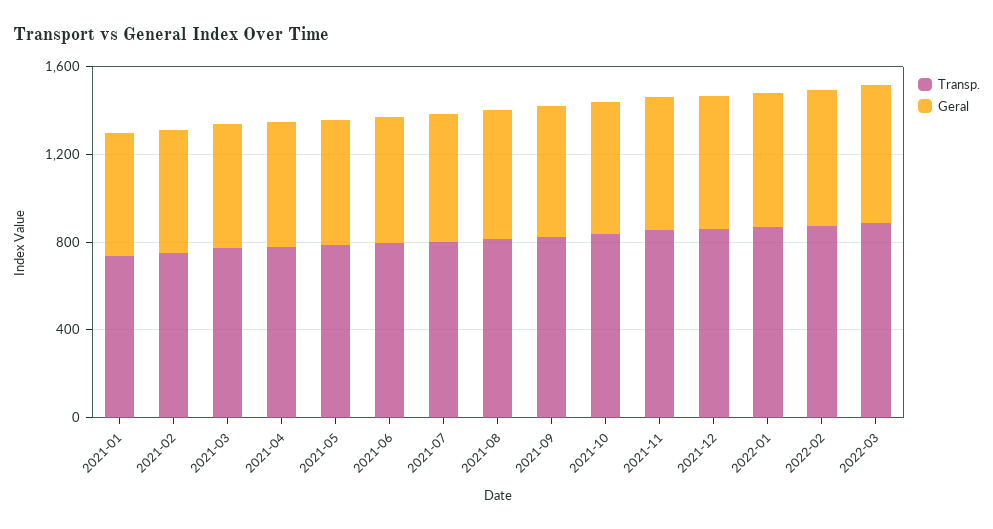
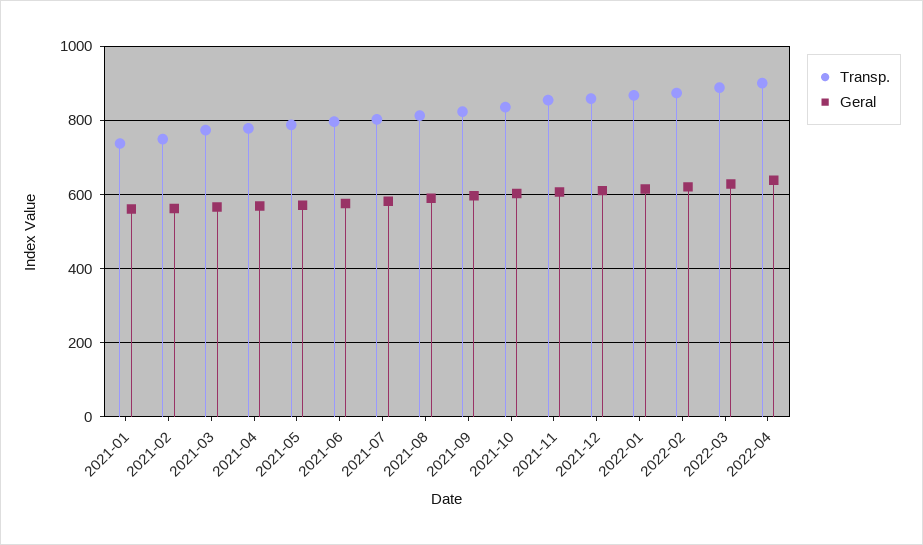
Transp., 2022-04: none -> 900
Geral, 2022-04: none -> 640

